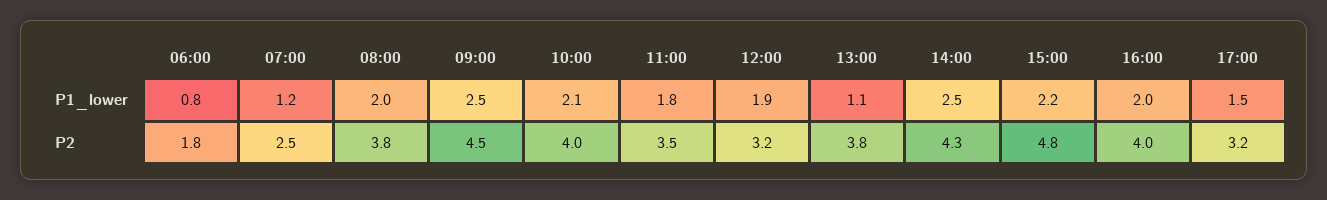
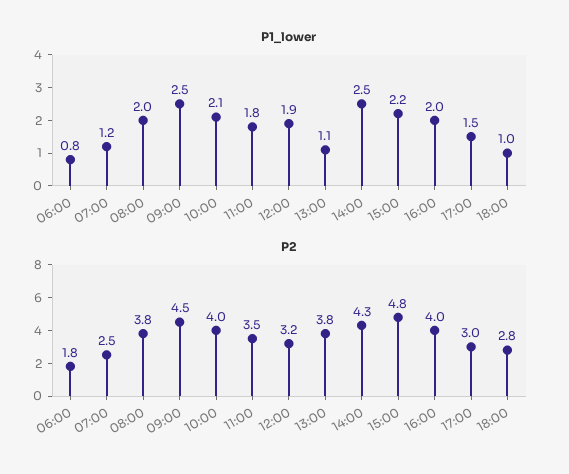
P2, 17:00: 3.2 -> 3
P1_lower, 18:00: none -> 1
P2, 18:00: none -> 2.8

